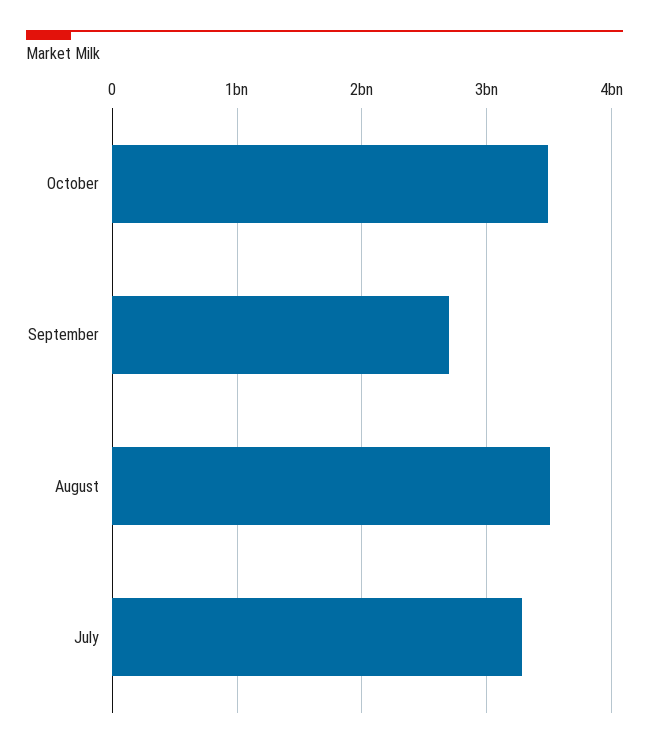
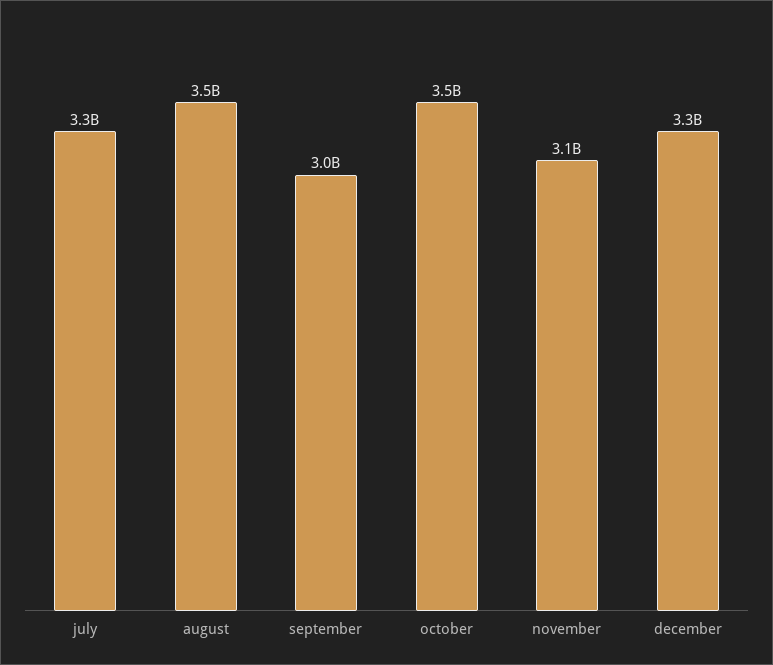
September: 2700000000 -> 3000000000
november: none -> 3100000000
december: none -> 3300000000

